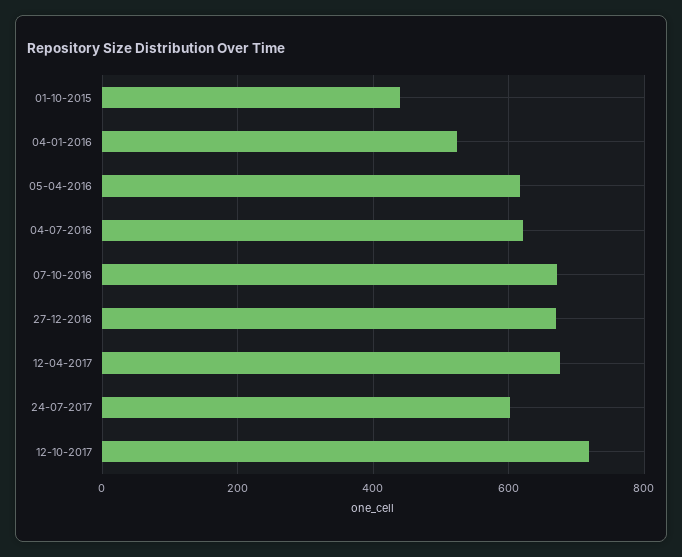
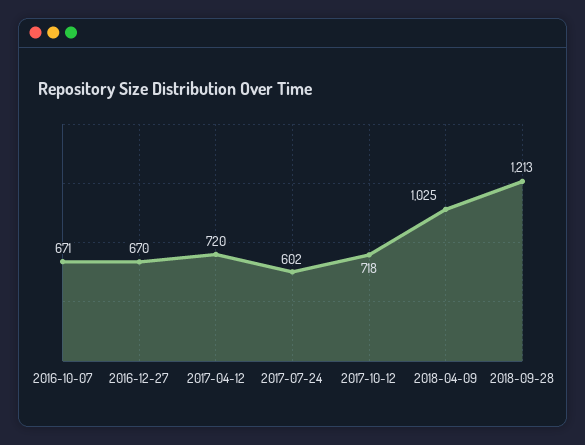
01-10-2015: 440 -> none
04-01-2016: 520 -> none
05-04-2016: 620 -> none
04-07-2016: 620 -> none
12-04-2017: 680 -> 720
2018-04-09: none -> 1025
2018-09-28: none -> 1213

